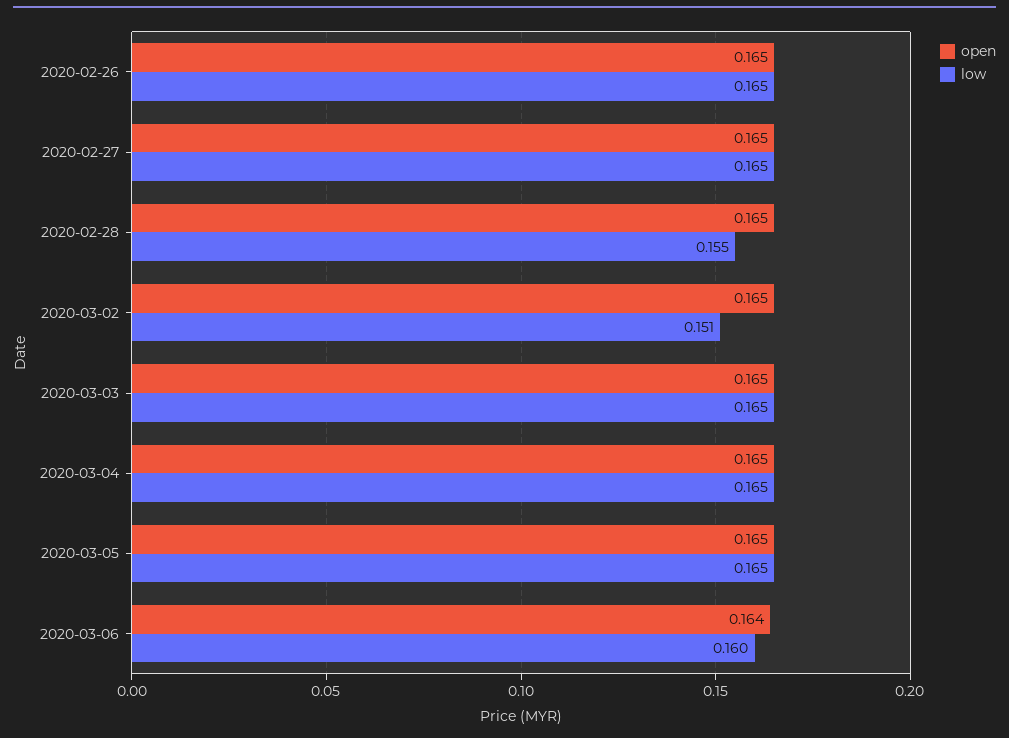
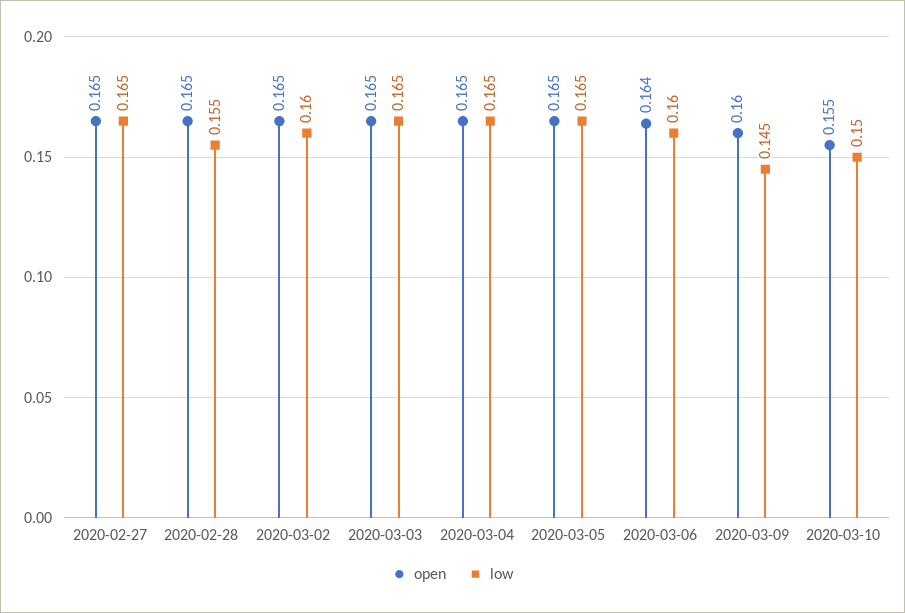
open, 2020-02-26: 0.165 -> none
low, 2020-02-26: 0.165 -> none
low, 2020-03-02: 0.151 -> 0.16
open, 2020-03-09: none -> 0.16
low, 2020-03-09: none -> 0.145
open, 2020-03-10: none -> 0.155
low, 2020-03-10: none -> 0.15

